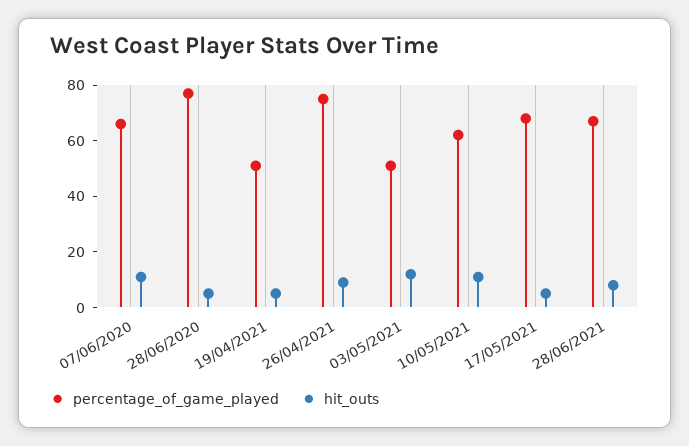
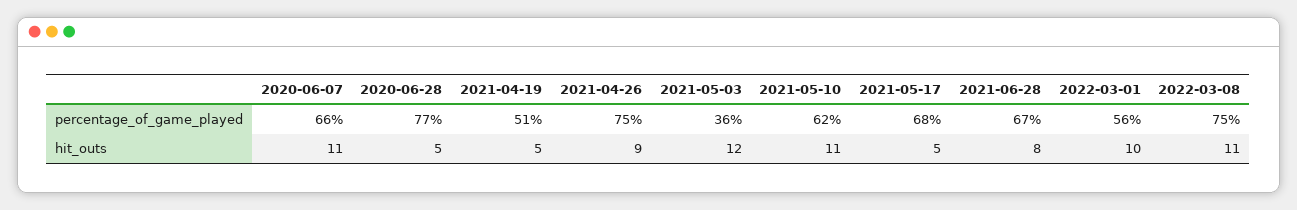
percentage_of_game_played, 03/05/2021: 50 -> 36
percentage_of_game_played, 2022-03-01: none -> 56
percentage_of_game_played, 2022-03-08: none -> 75
hit_outs, 2022-03-01: none -> 10
hit_outs, 2022-03-08: none -> 11

